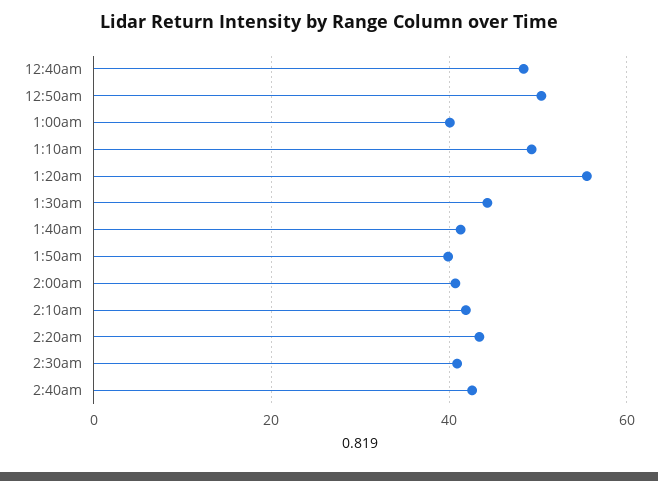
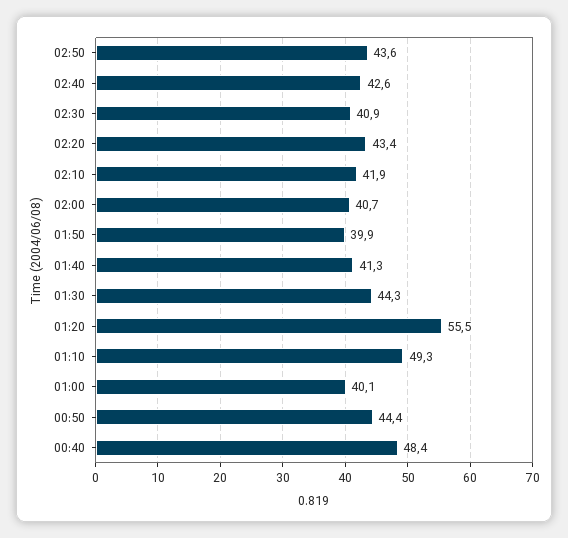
12:50am: 50 -> 44.4
02:50: none -> 43.6

